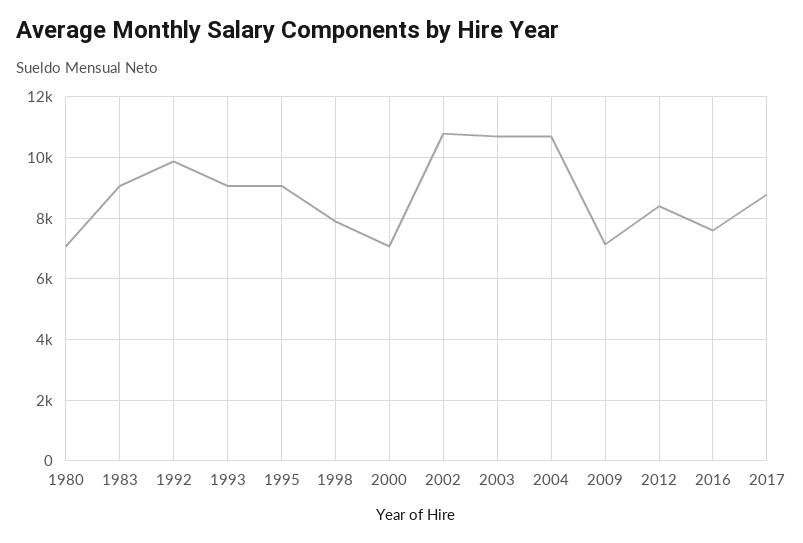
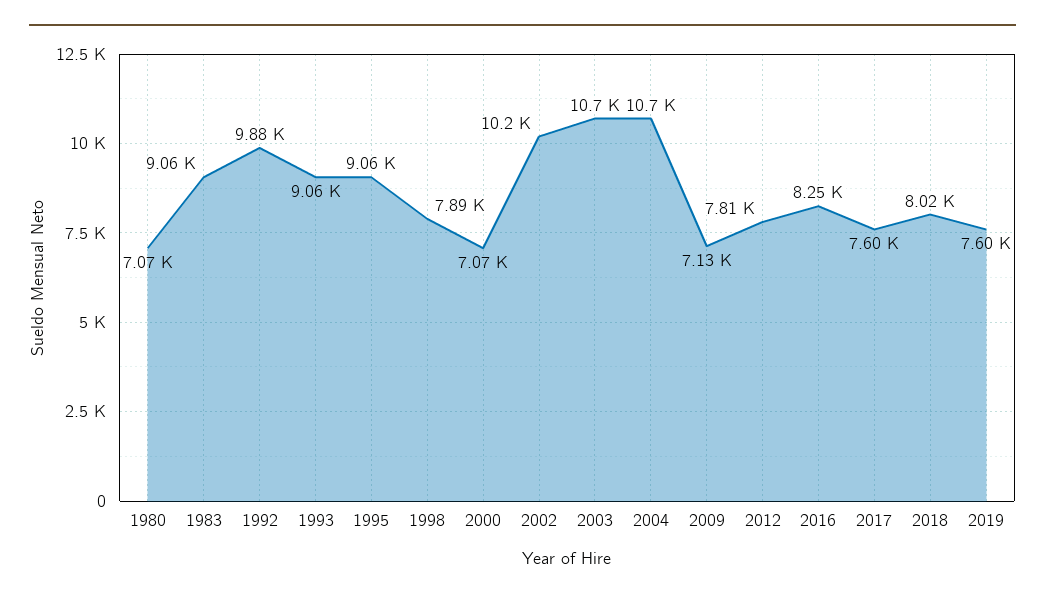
2002: 10800 -> 10200
2012: 8400 -> 7810
2016: 7600 -> 8250
2017: 8800 -> 7600
2018: none -> 8020
2019: none -> 7600

